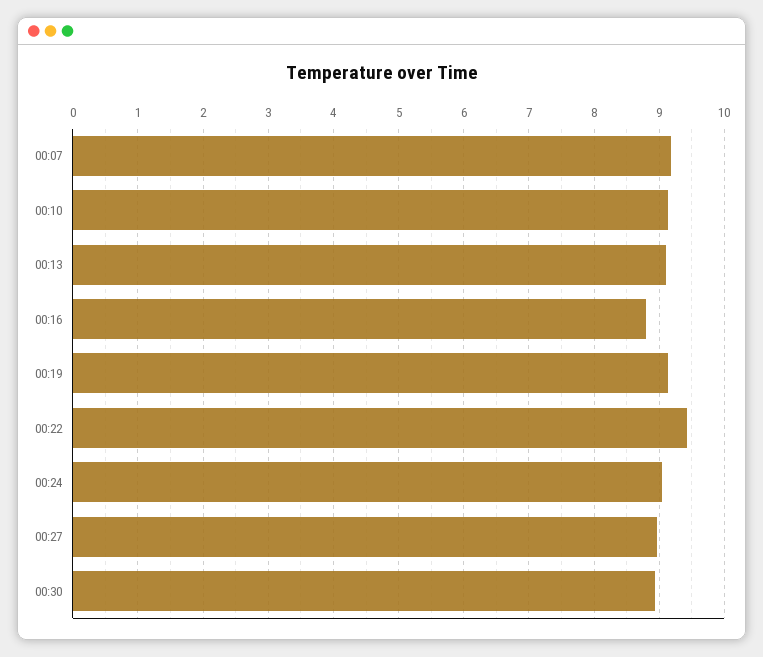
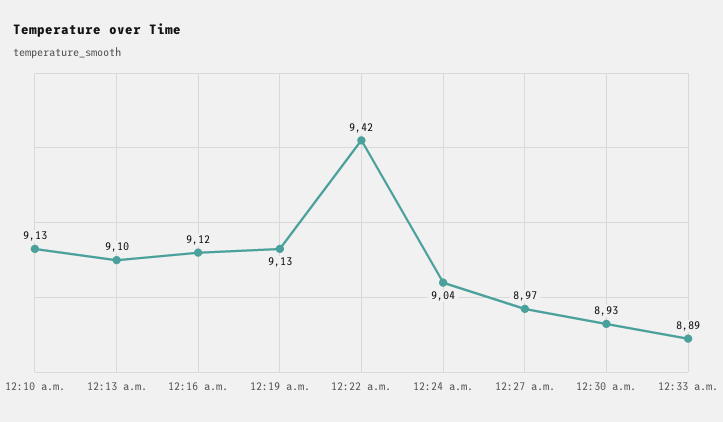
00:07: 9.2 -> none
00:16: 8.8 -> 9.12
12:33 a.m.: none -> 8.89

